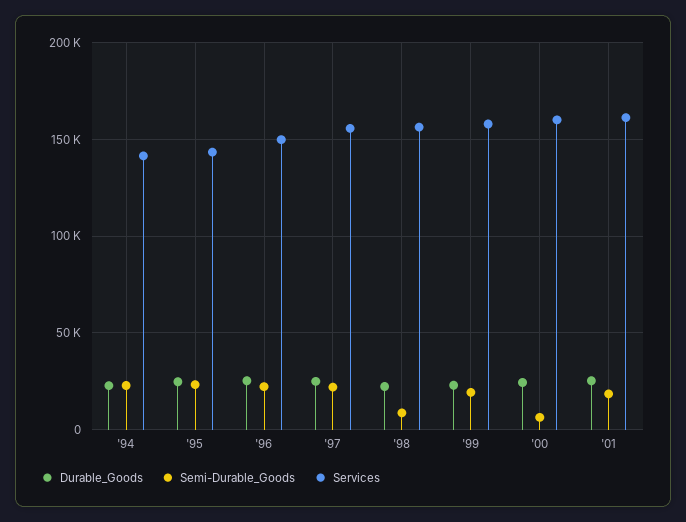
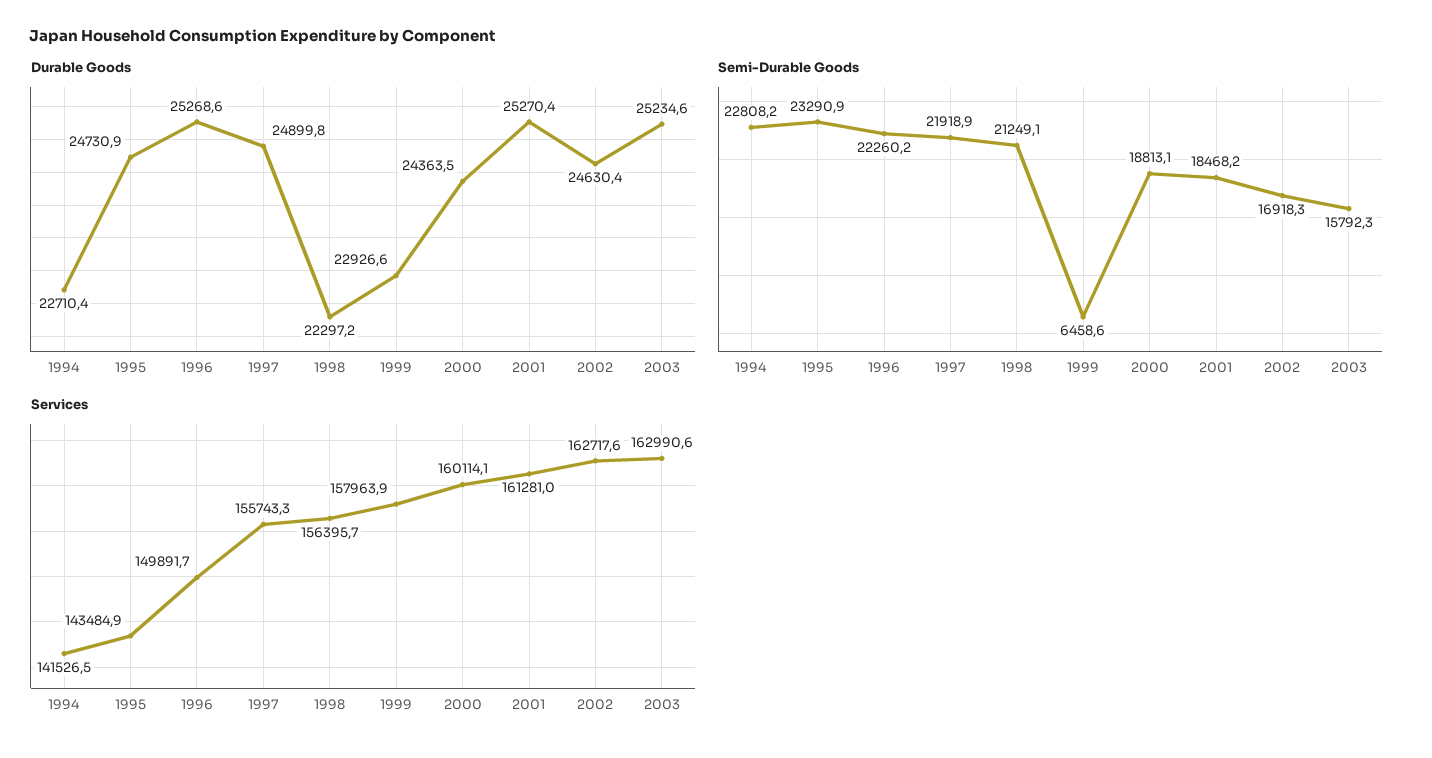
Semi-Durable_Goods, '98: 10000 -> 21249.1
Semi-Durable_Goods, '99: 20000 -> 6458.6
Semi-Durable_Goods, '00: 5000 -> 18813.1
Durable_Goods, 2002: none -> 24630.4
Durable_Goods, 2003: none -> 25234.6
Semi-Durable_Goods, 2002: none -> 16918.3
Semi-Durable_Goods, 2003: none -> 15792.3
Services, 2002: none -> 162717.6
Services, 2003: none -> 162990.6

